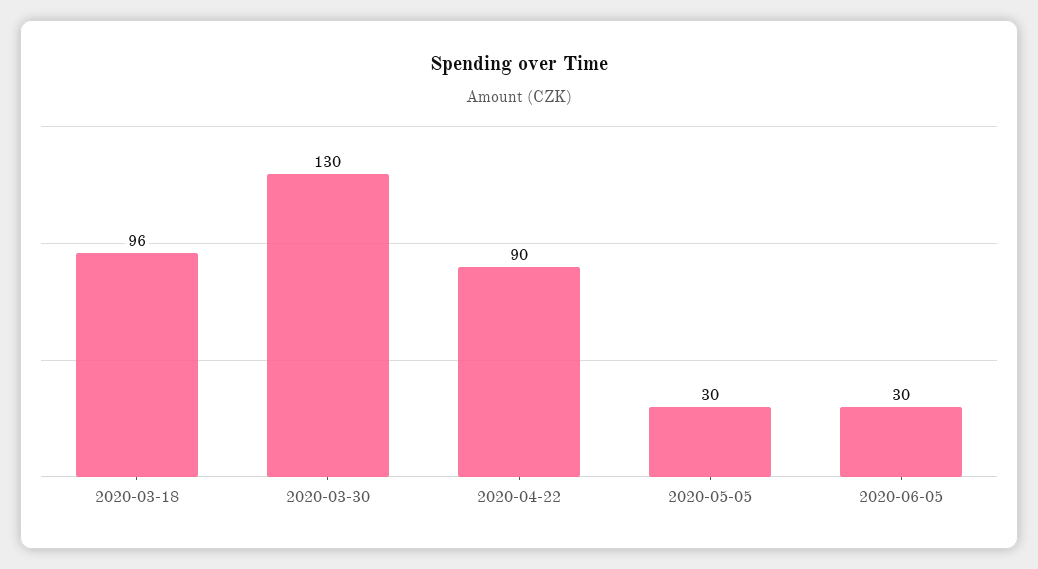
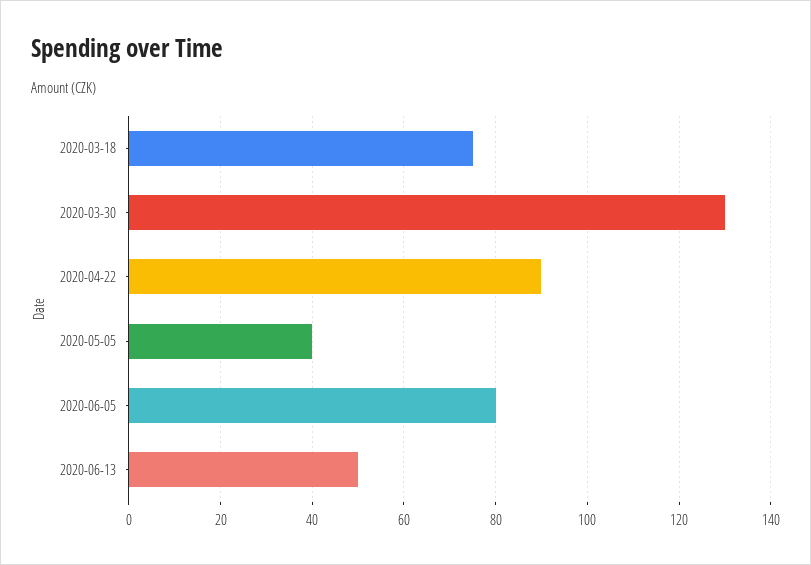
2020-03-18: 96 -> 75
2020-05-05: 30 -> 40
2020-06-05: 30 -> 80
2020-06-13: none -> 50

